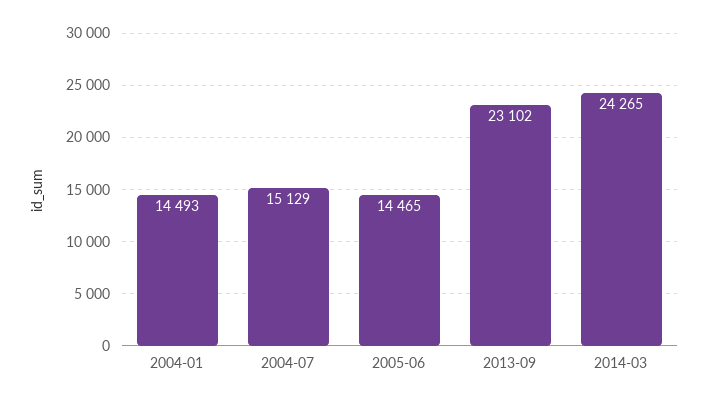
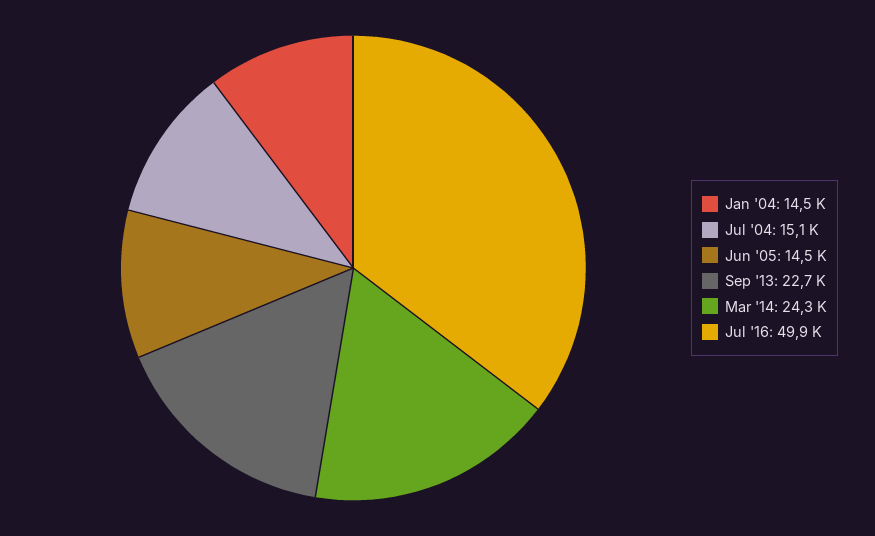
2013-09: 23102 -> 22700
Jul '16: none -> 49900

